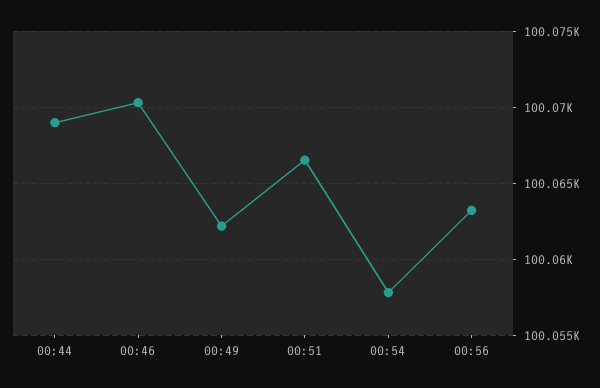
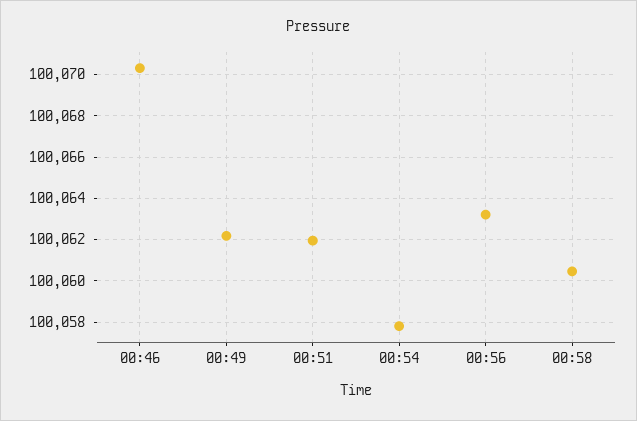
00:44: 100069 -> none
00:51: 100066.5 -> 100062
00:58: none -> 100060.5

